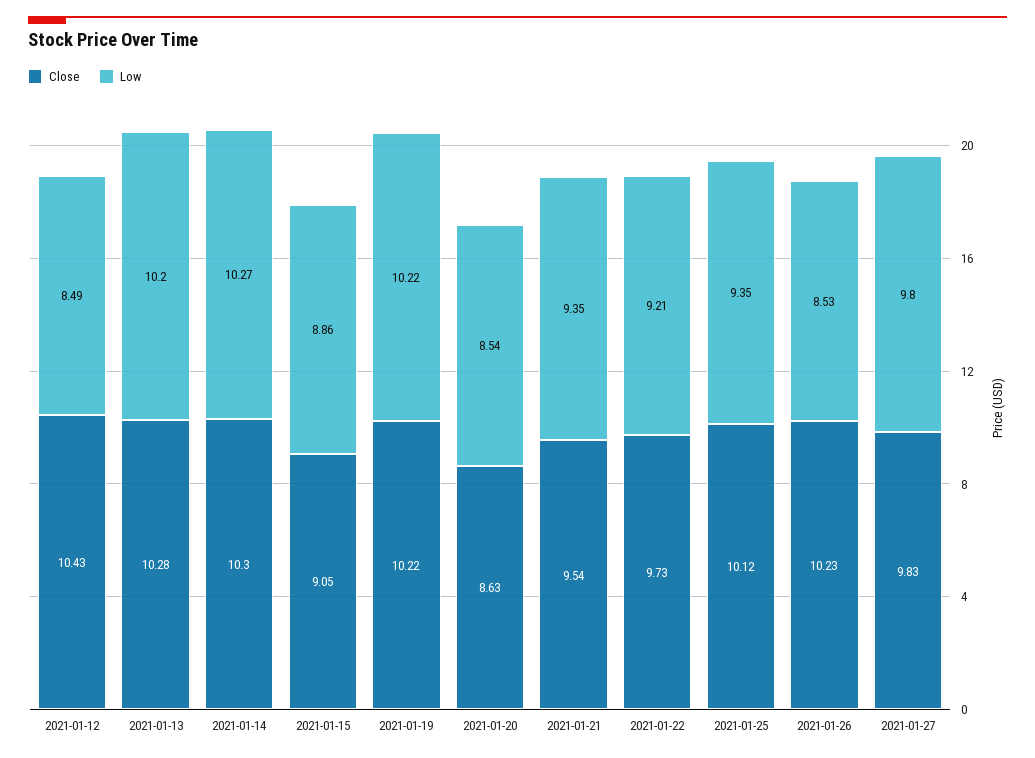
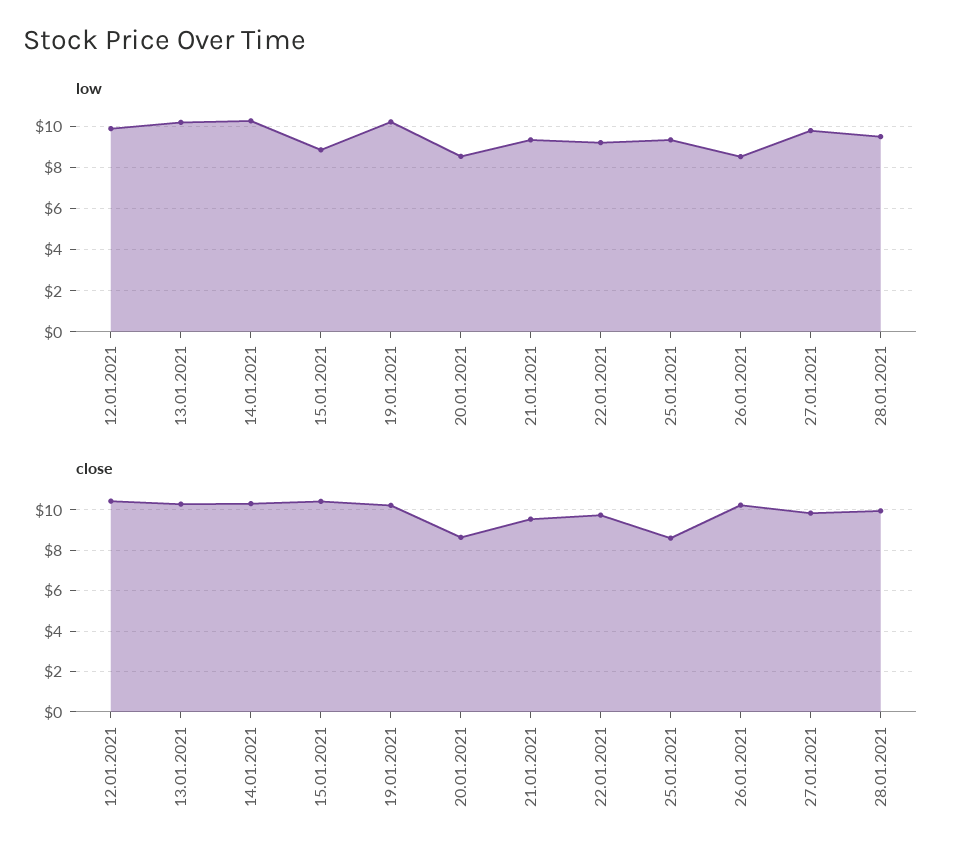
Low, 2021-01-12: 8.49 -> 10
Close, 2021-01-15: 9.05 -> 10.5
Close, 2021-01-25: 10.12 -> 8.5
Low, 28.01.2021: none -> 9.5
Close, 28.01.2021: none -> 10

